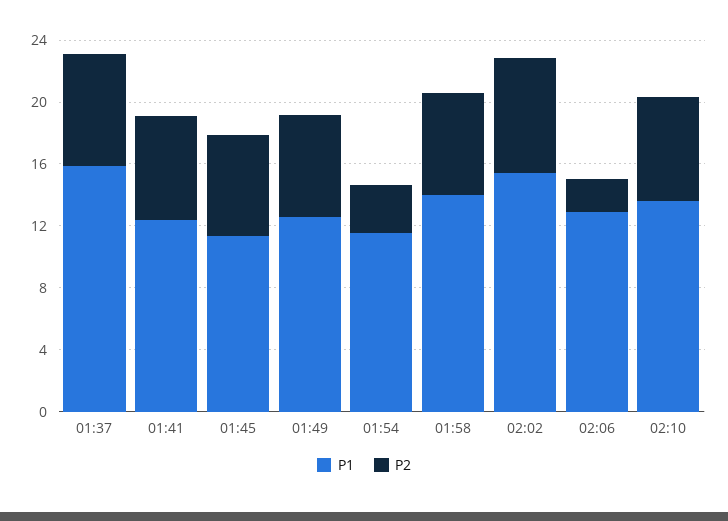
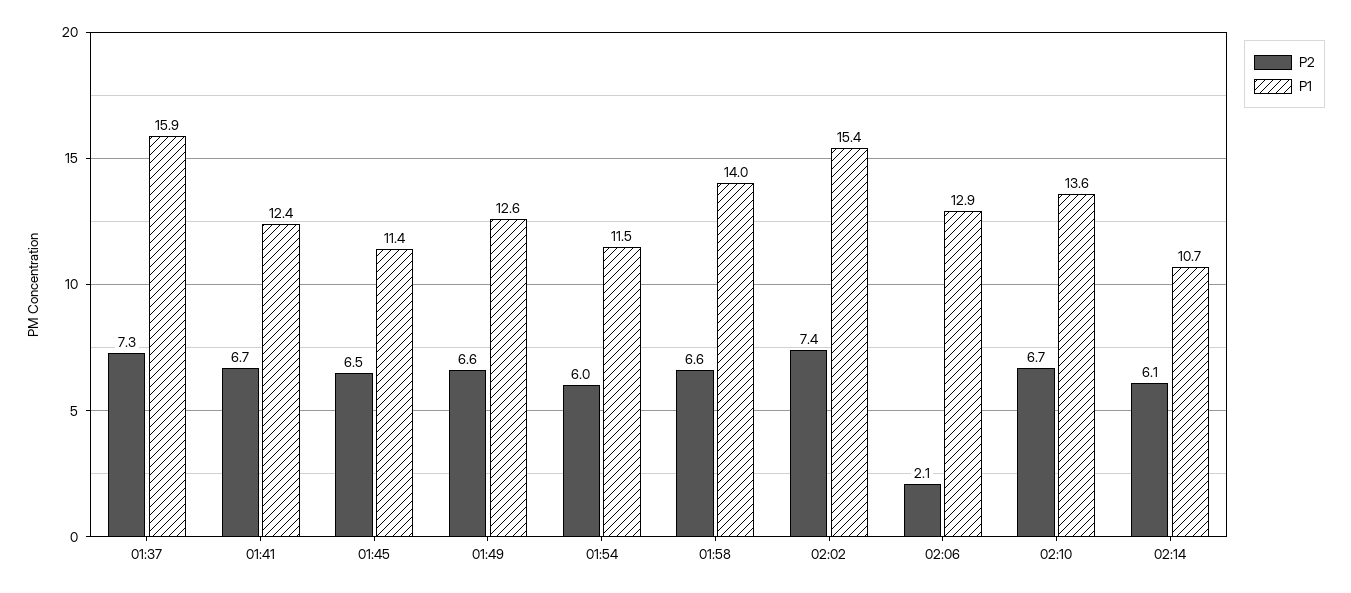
P2, 01:54: 3 -> 6
P2, 02:14: none -> 6.1
P1, 02:14: none -> 10.7

